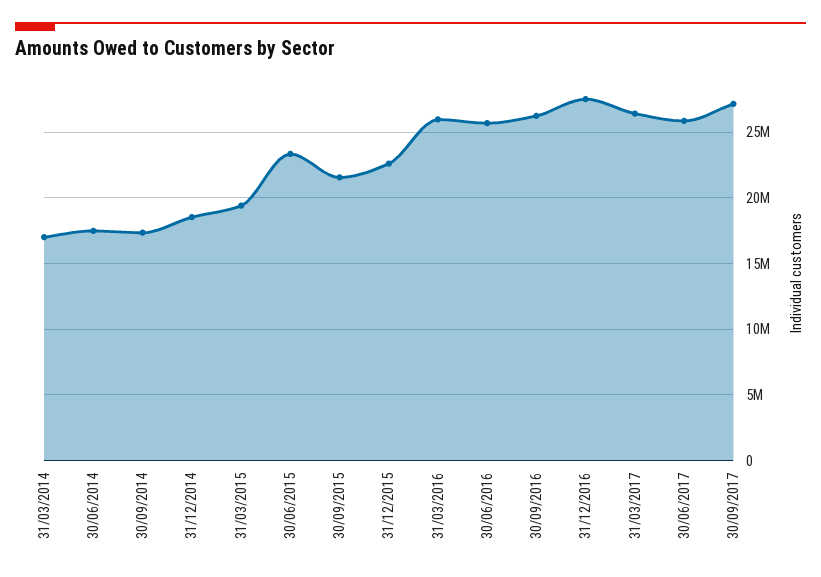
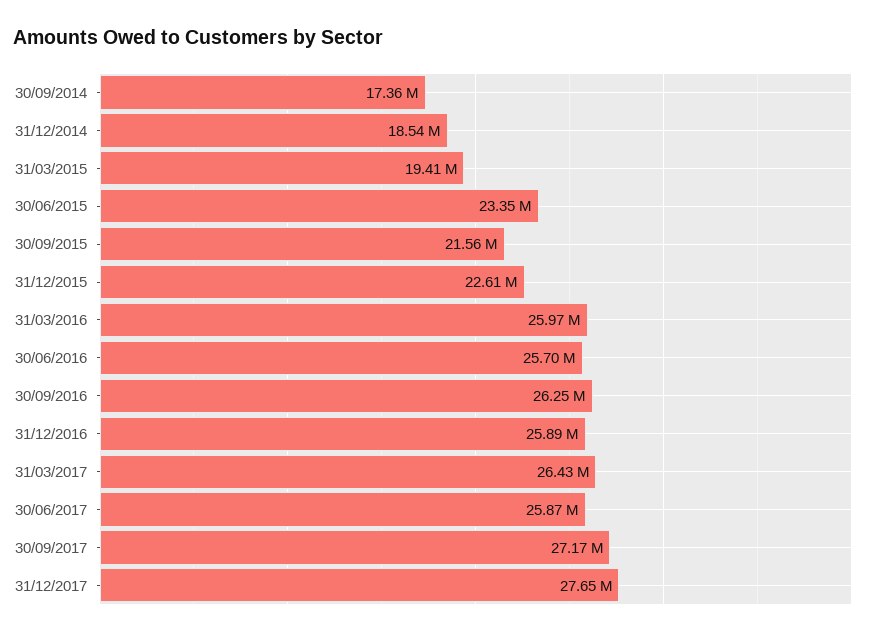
31/03/2014: 17000000 -> none
30/06/2014: 17500000 -> none
31/12/2016: 27500000 -> 25890000
31/12/2017: none -> 27650000

